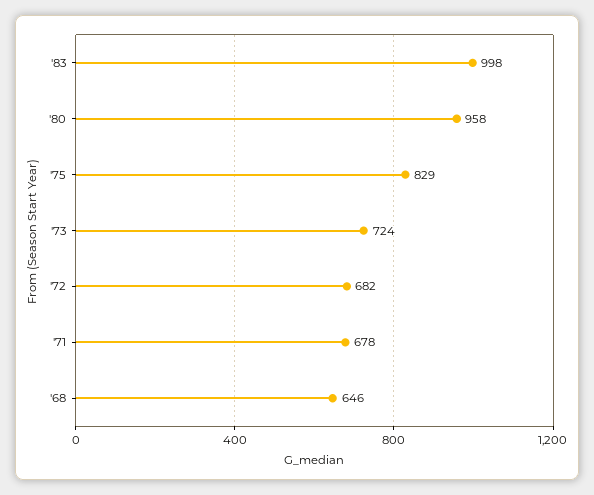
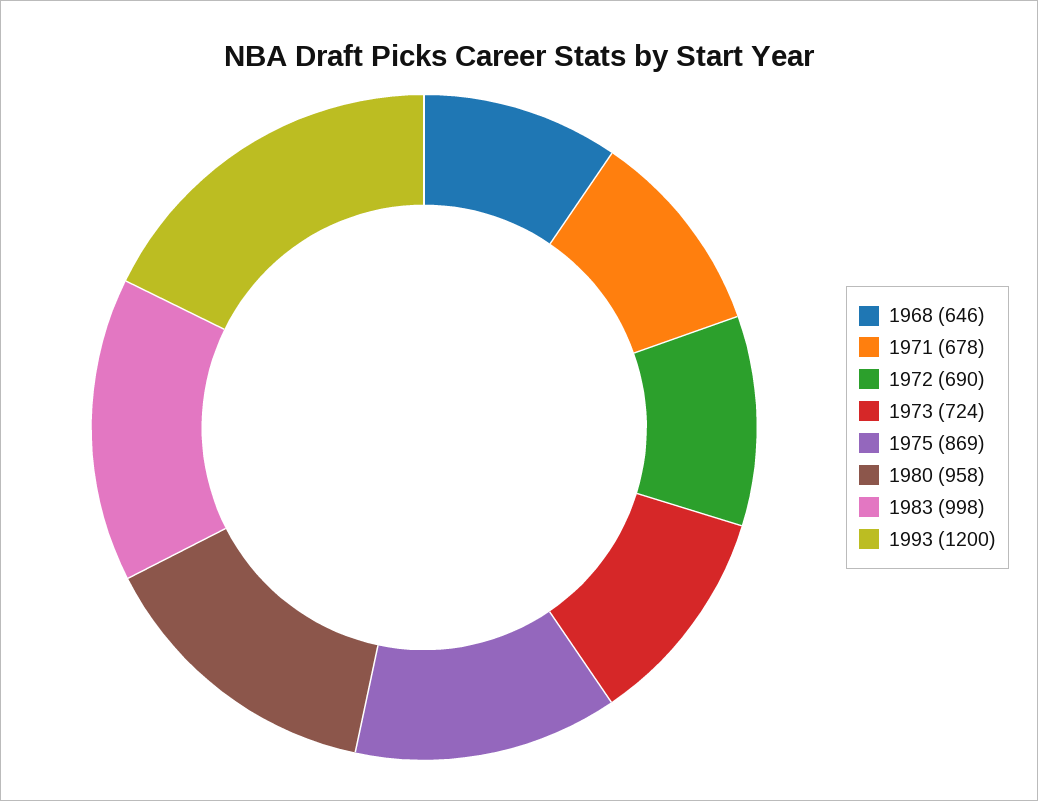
'75: 829 -> 869
'72: 682 -> 690
1993: none -> 1200

